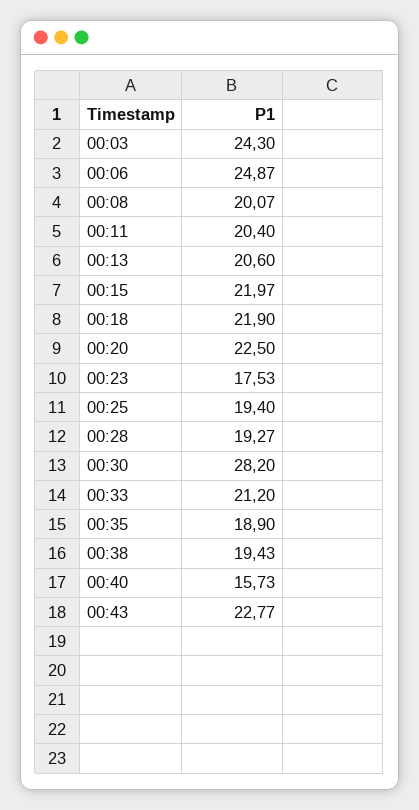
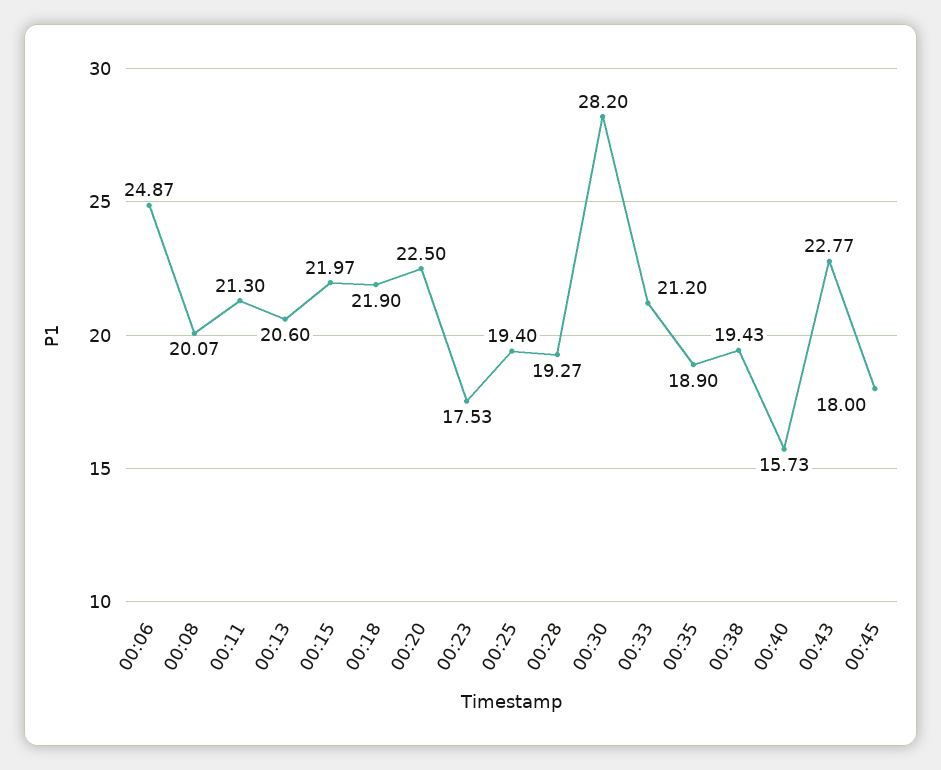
00:03: 24.3 -> none
00:11: 20.4 -> 21.3
00:45: none -> 18

